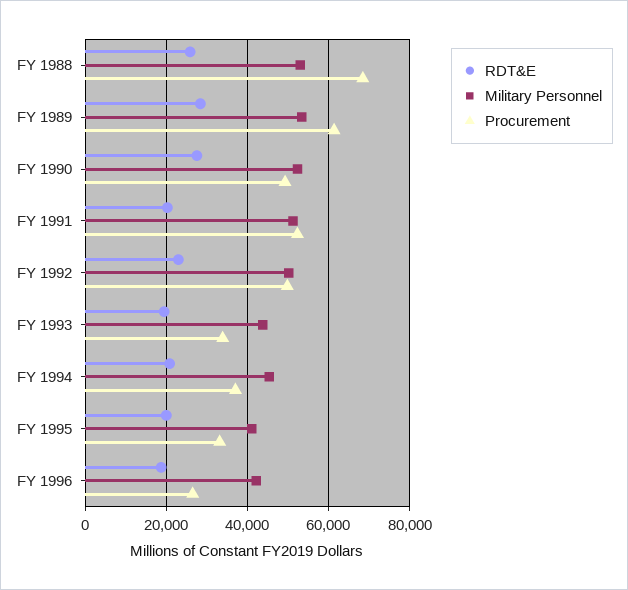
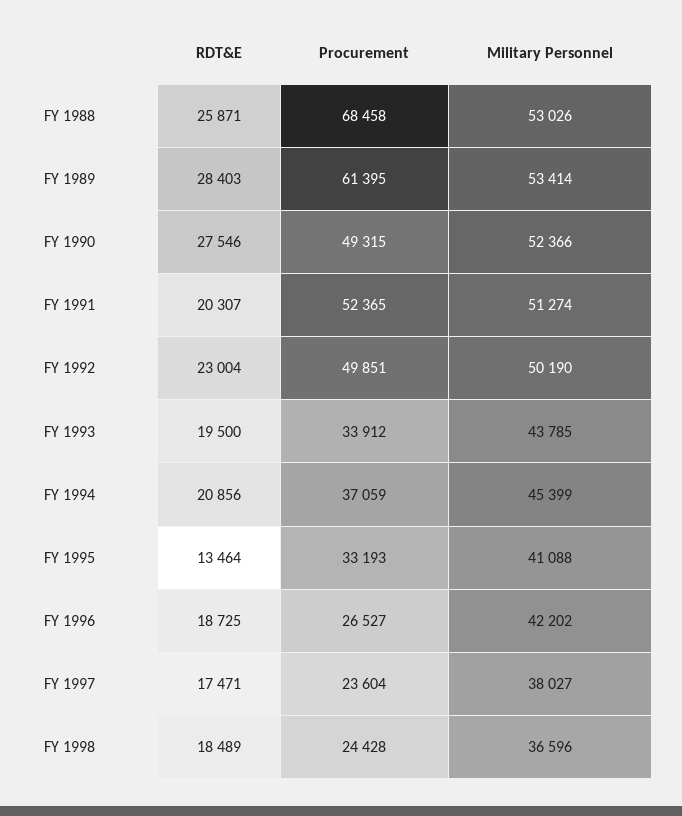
RDT&E, FY 1995: 20000 -> 13464
RDT&E, FY 1997: none -> 17471
Procurement, FY 1997: none -> 23604
Military Personnel, FY 1997: none -> 38027
RDT&E, FY 1998: none -> 18489
Procurement, FY 1998: none -> 24428
Military Personnel, FY 1998: none -> 36596

